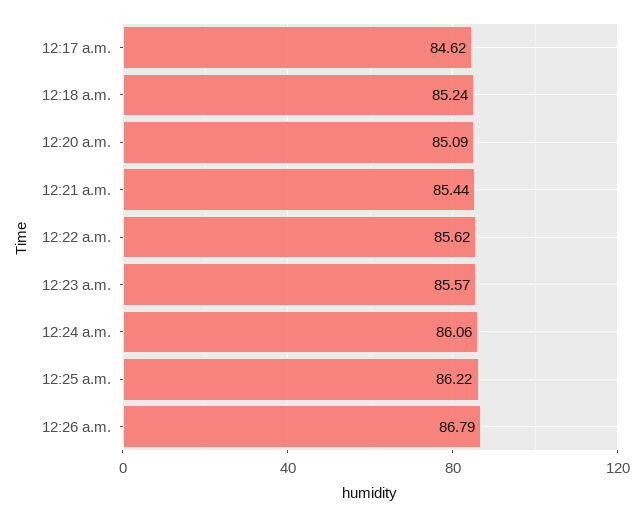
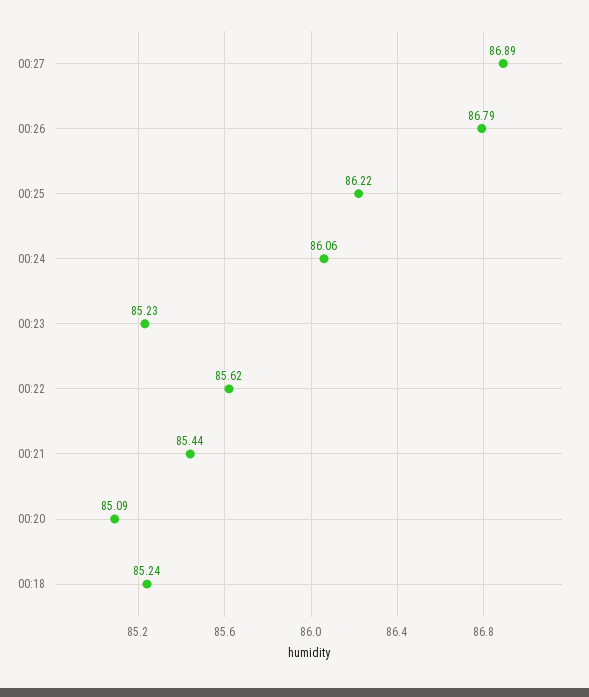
12:17 a.m.: 84.62 -> none
12:23 a.m.: 85.57 -> 85.23
00:27: none -> 86.89

